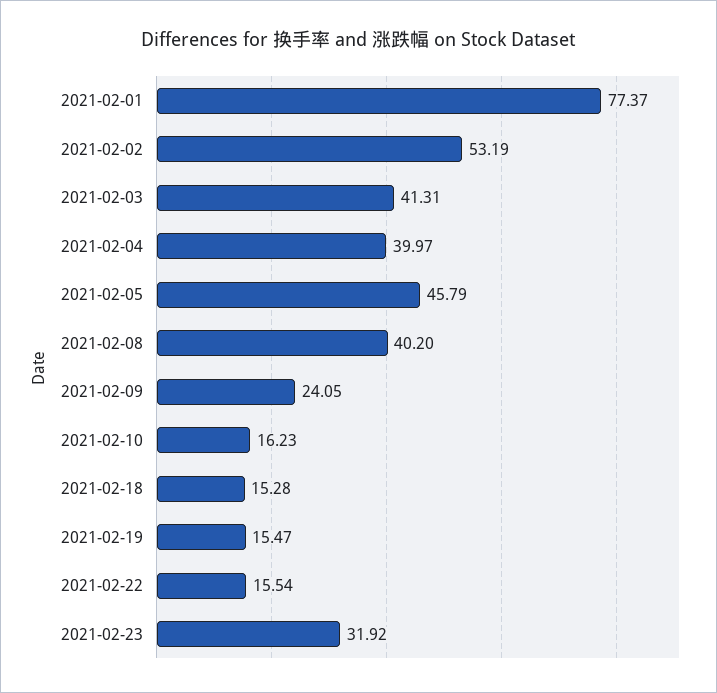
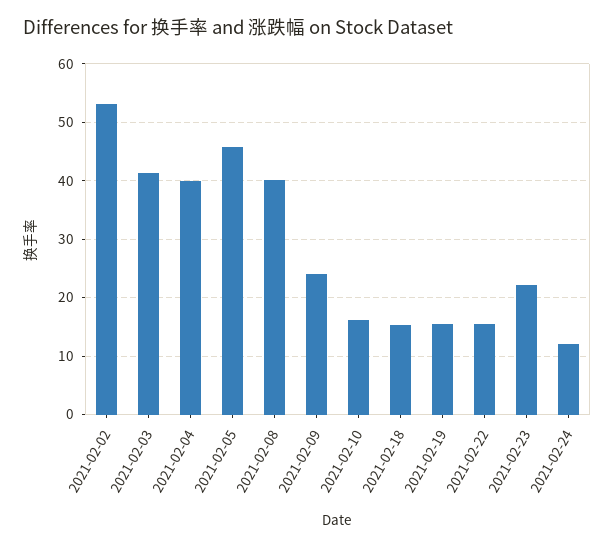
2021-02-01: 77.37 -> none
2021-02-23: 31.92 -> 22
2021-02-24: none -> 12

